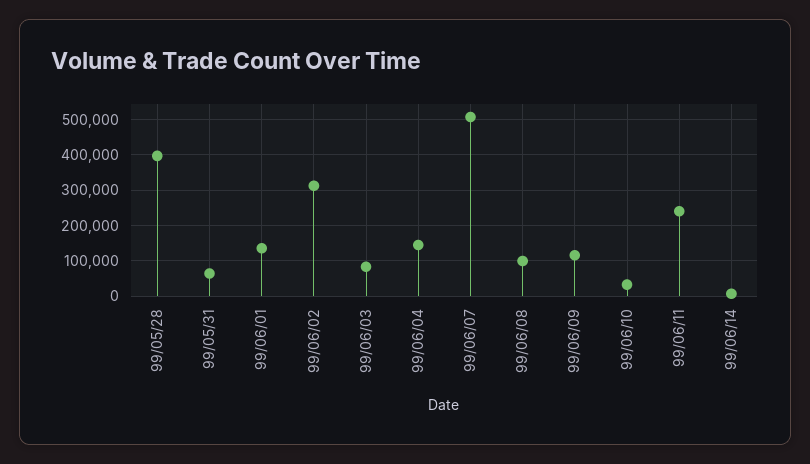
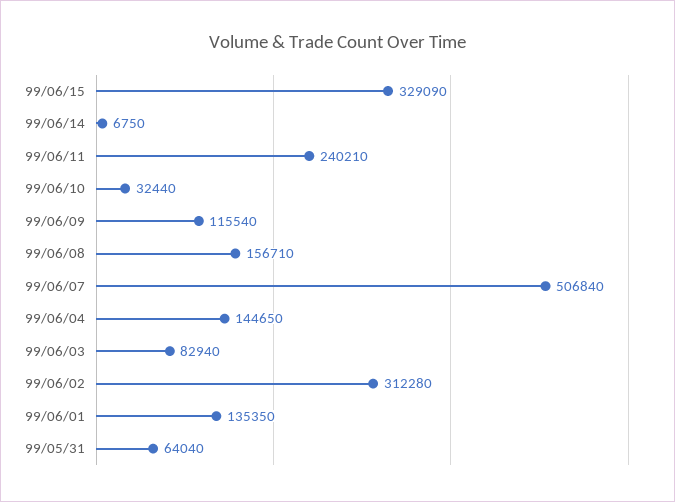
99/05/28: 400000 -> none
99/06/08: 100000 -> 156710
99/06/15: none -> 329090

